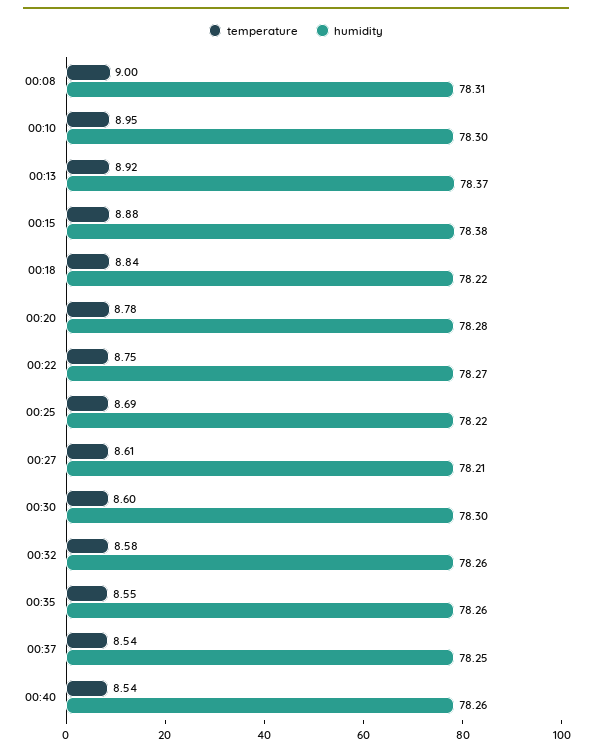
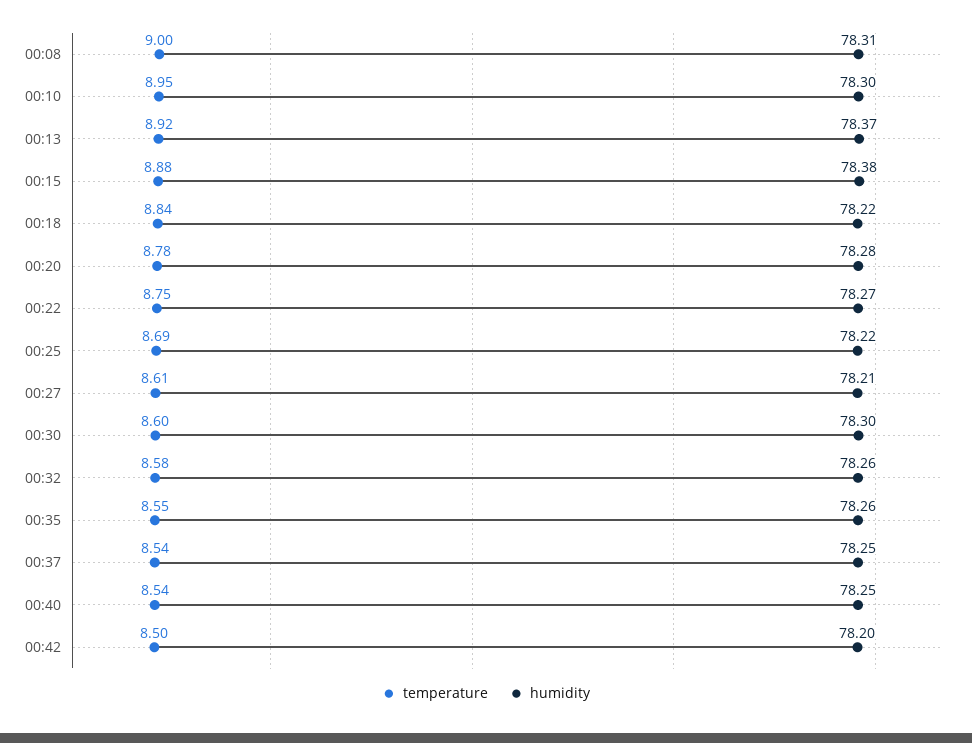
humidity, 00:40: 78.26 -> 78.25
temperature, 00:42: none -> 8.5
humidity, 00:42: none -> 78.2

